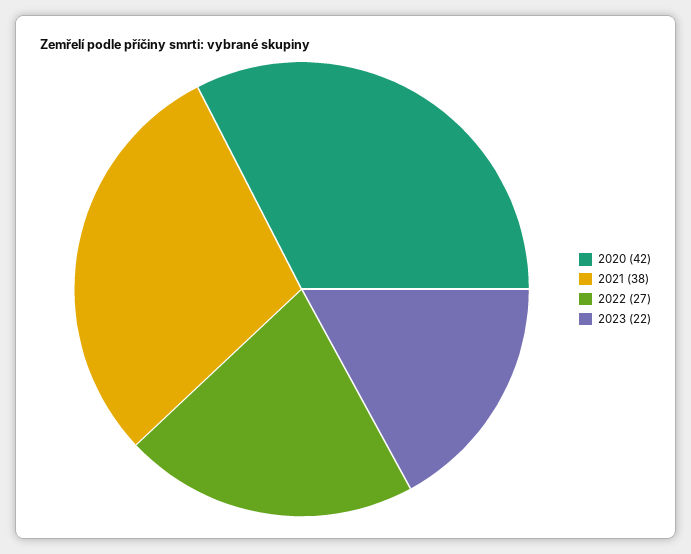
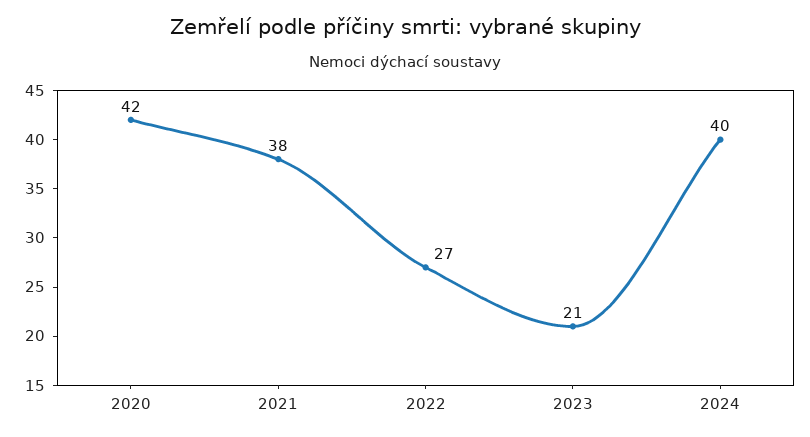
2023: 22 -> 21
2024: none -> 40

